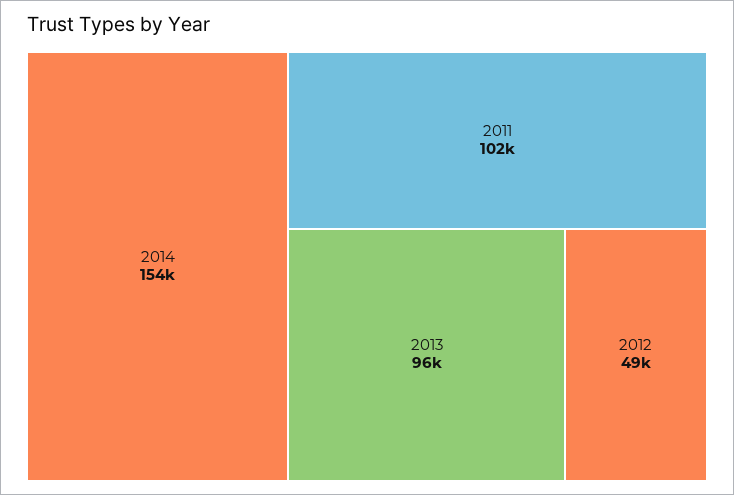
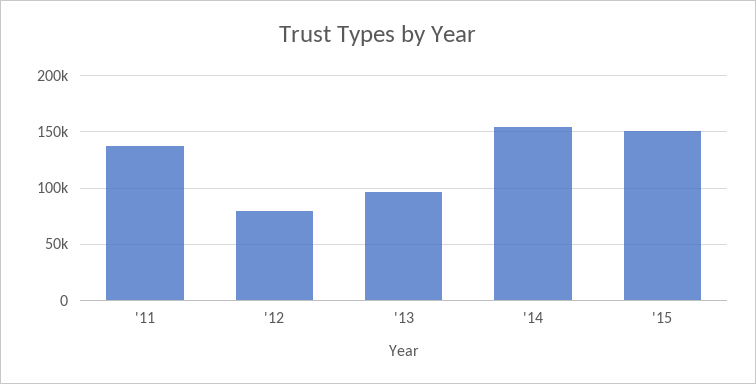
2011: 102000 -> 140000
2012: 49000 -> 80000
'15: none -> 150000

